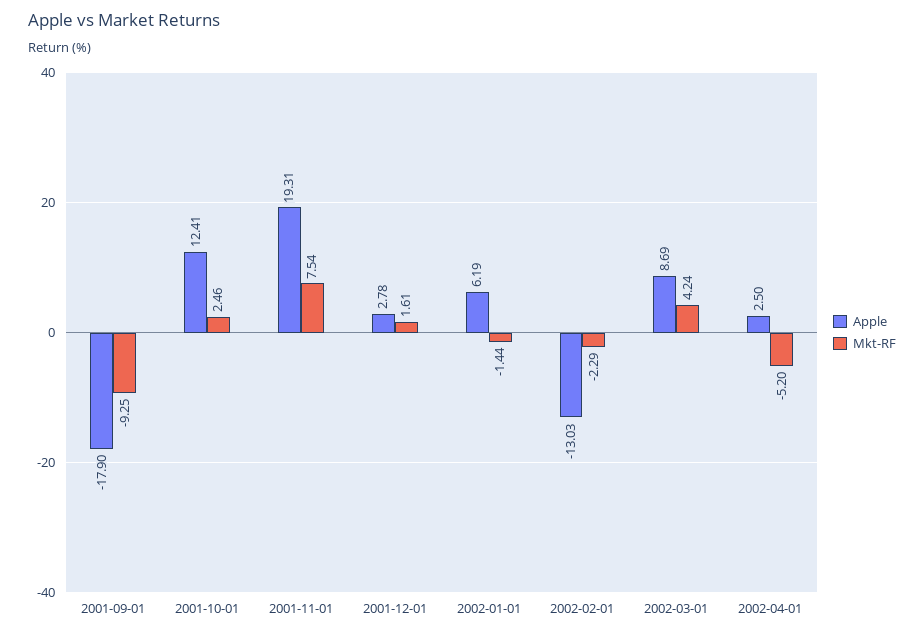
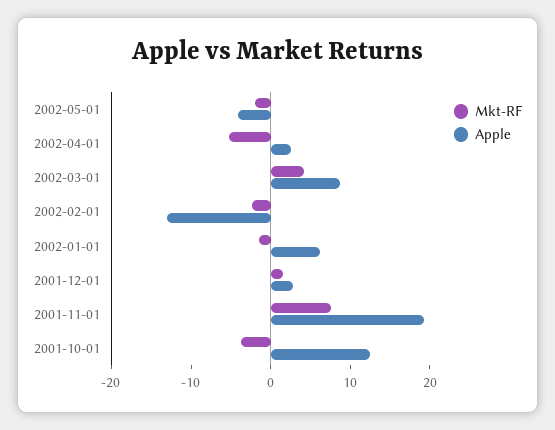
Apple, 2001-09-01: -17.9 -> none
Mkt-RF, 2001-09-01: -9.25 -> none
Mkt-RF, 2001-10-01: 2.46 -> -4
Mkt-RF, 2002-05-01: none -> -2
Apple, 2002-05-01: none -> -4

